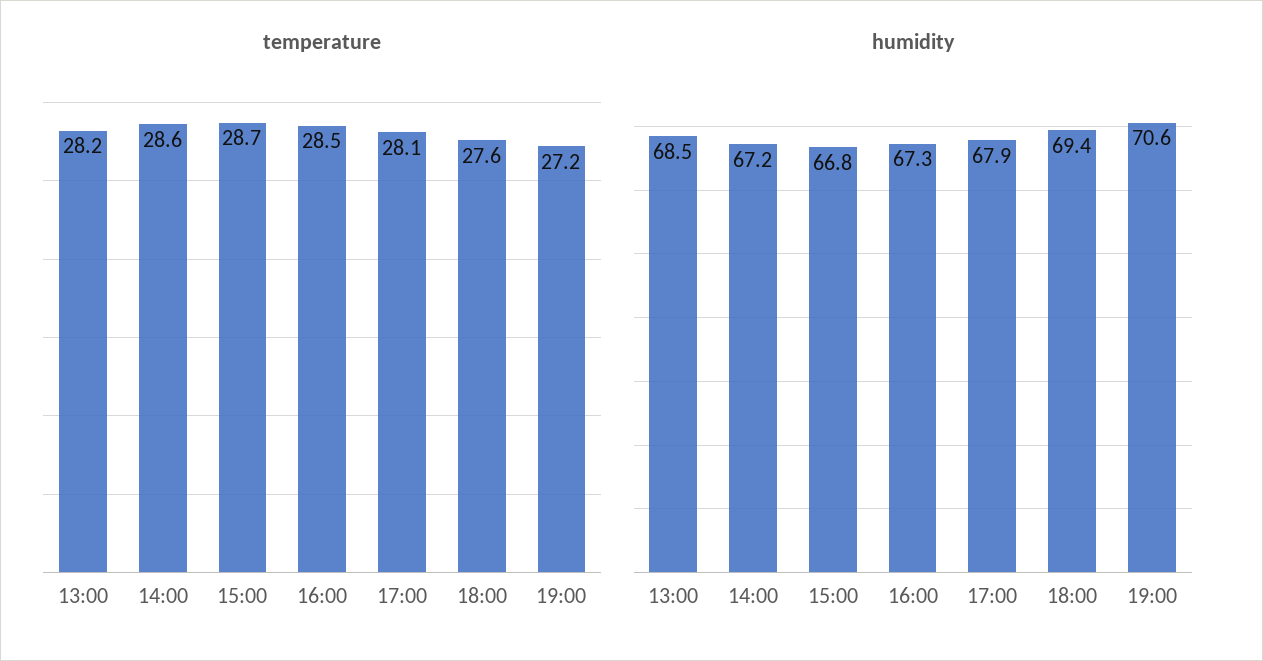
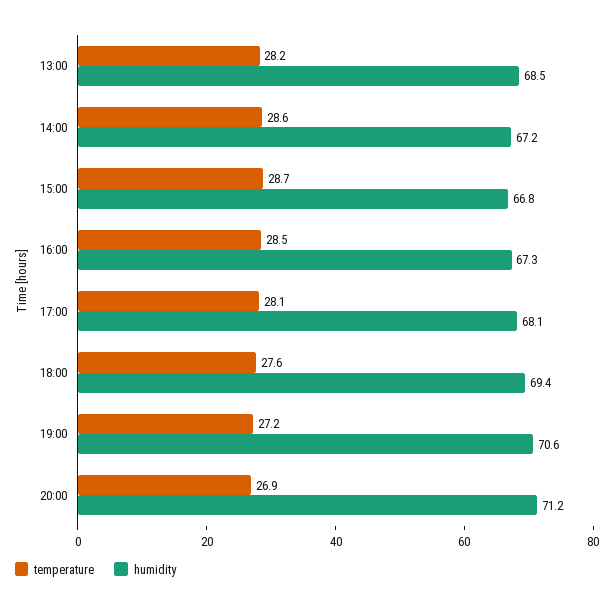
humidity, 17:00: 67.9 -> 68.1
temperature, 20:00: none -> 26.9
humidity, 20:00: none -> 71.2

